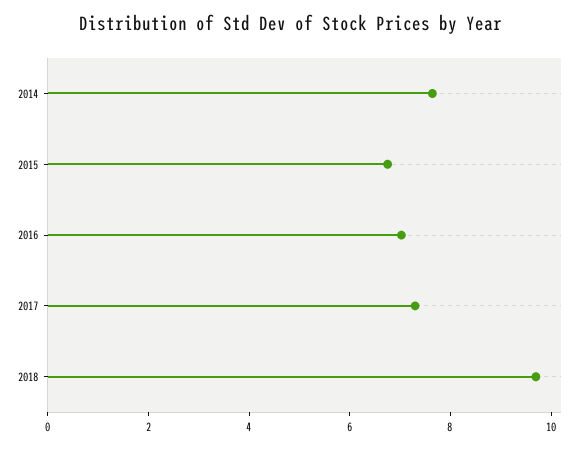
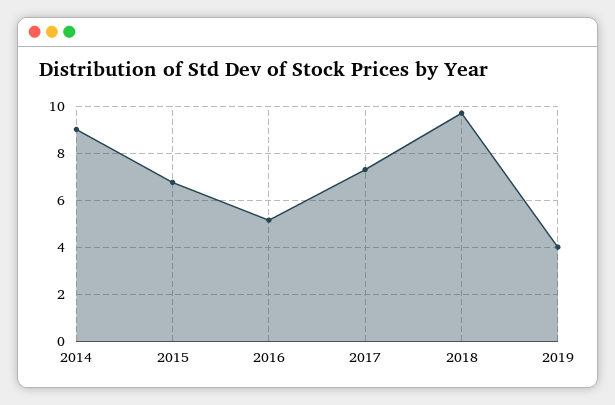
2014: 7.5 -> 9
2016: 7 -> 5
2019: none -> 4

